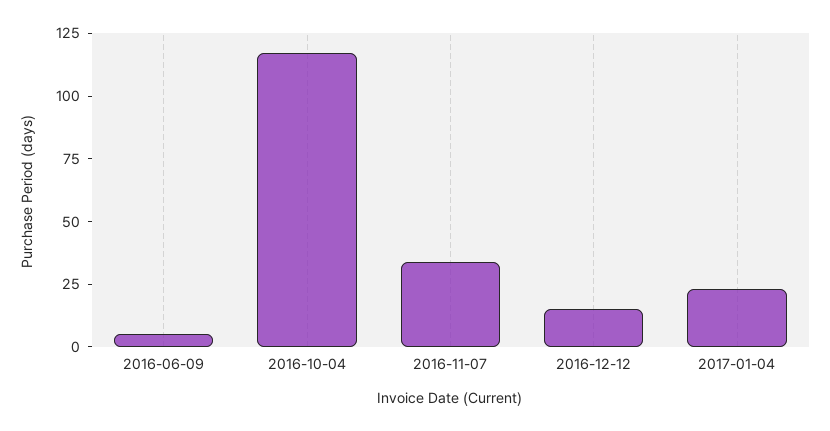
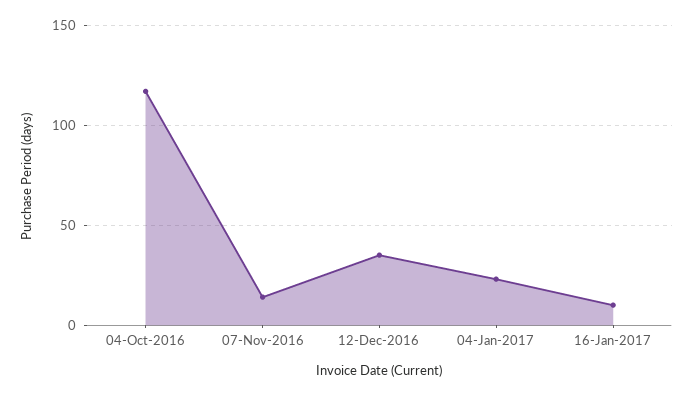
2016-06-09: 5 -> none
2016-11-07: 35 -> 15
2016-12-12: 15 -> 35
16-Jan-2017: none -> 10

